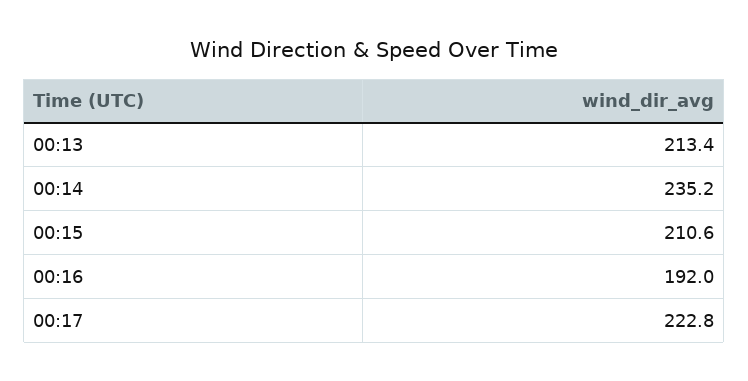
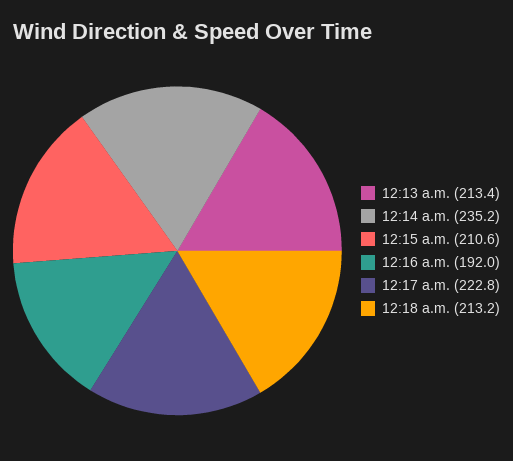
12:18 a.m.: none -> 213.2

